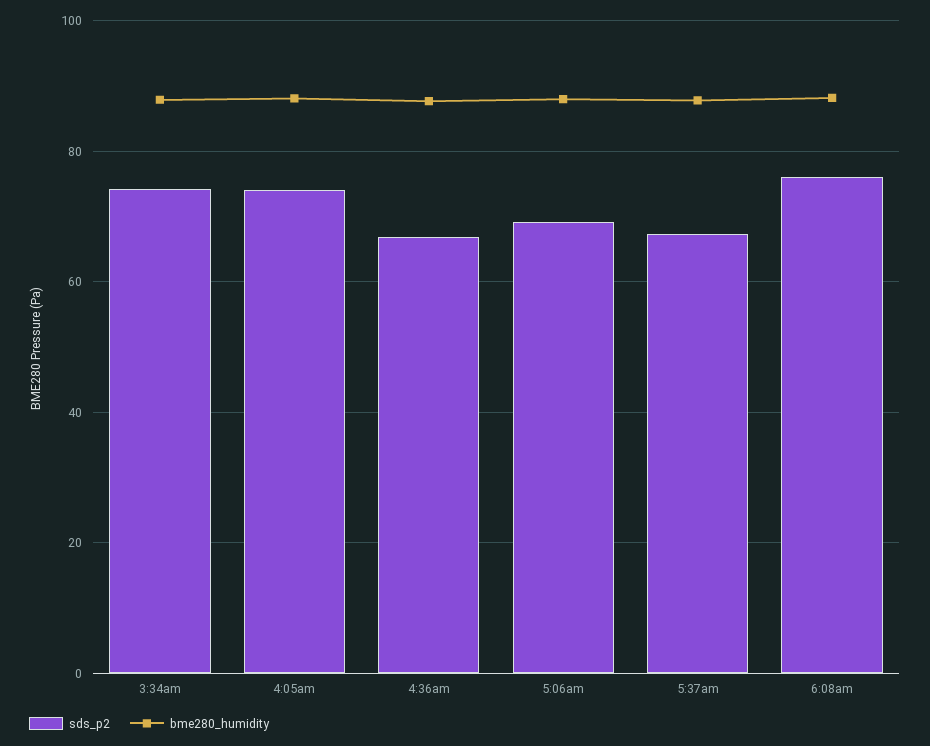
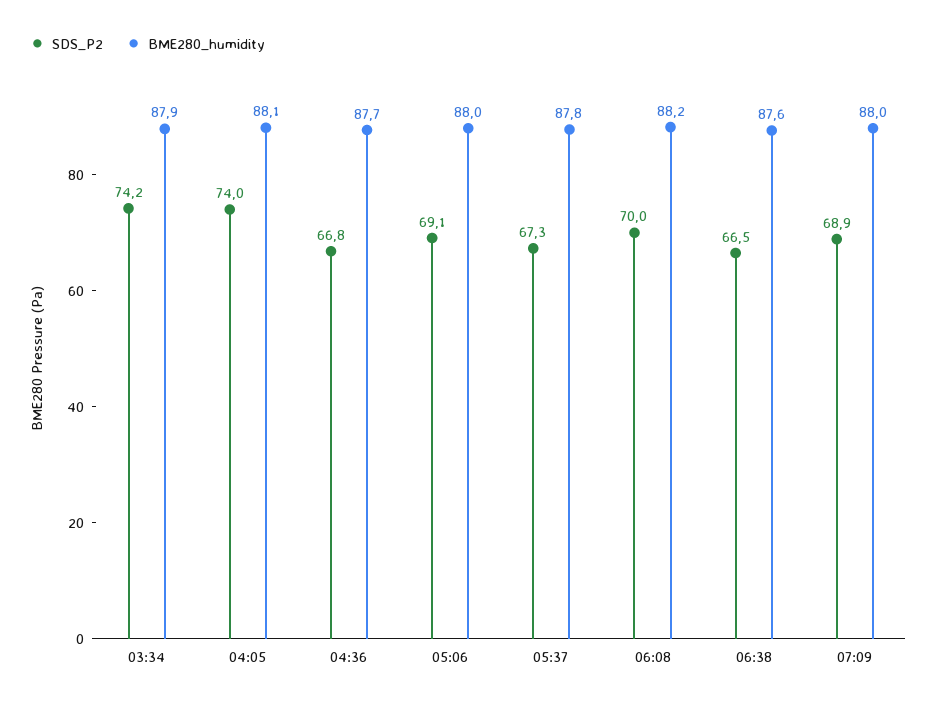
sds_p2, 6:08am: 76 -> 70
sds_p2, 06:38: none -> 66.5
bme280_humidity, 06:38: none -> 87.6
sds_p2, 07:09: none -> 68.9
bme280_humidity, 07:09: none -> 88

